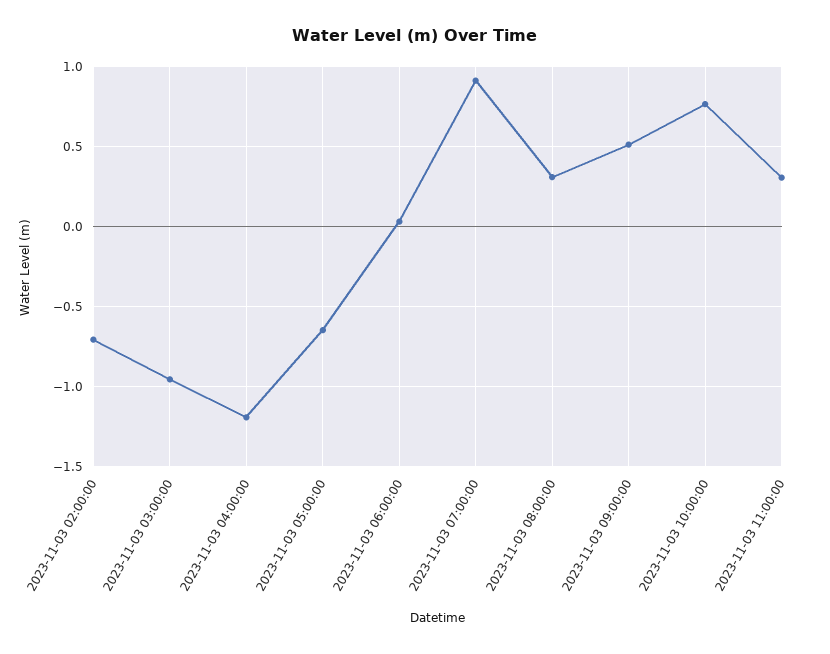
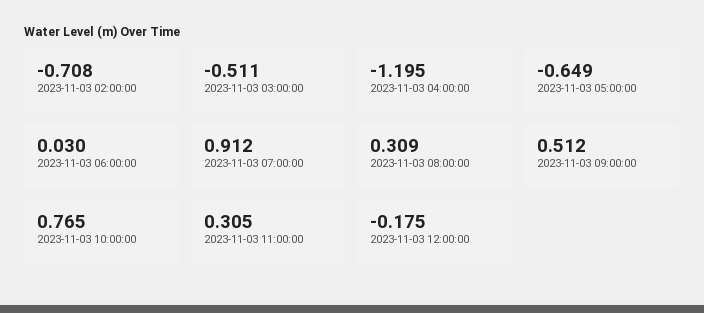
2023-11-03 03:00:00: -0.95 -> -0.511
2023-11-03 12:00:00: none -> -0.175

